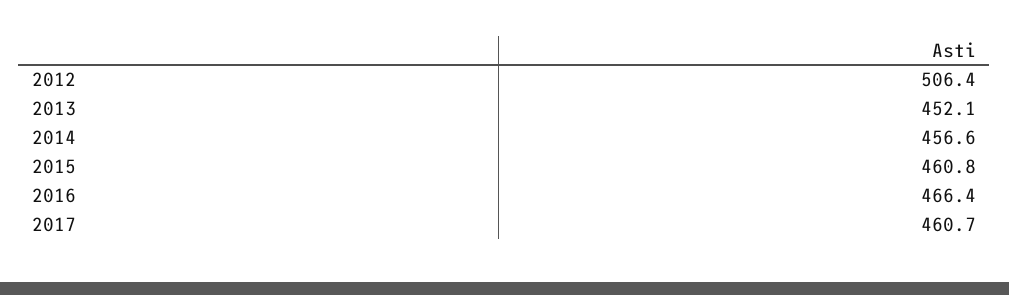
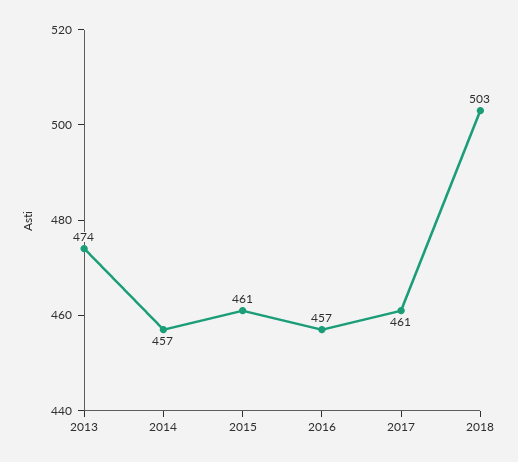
2012: 506.4 -> none
2013: 452.1 -> 474
2016: 466.4 -> 457
2018: none -> 503

